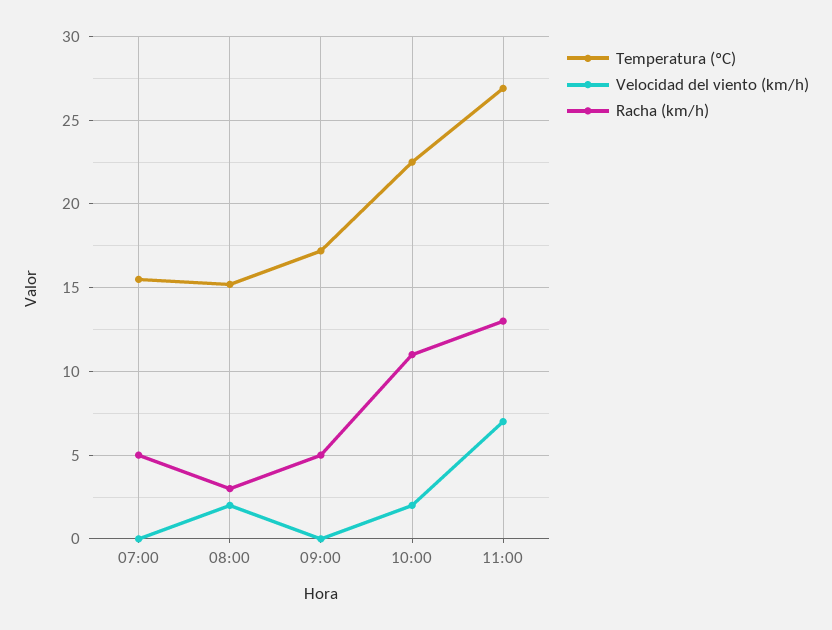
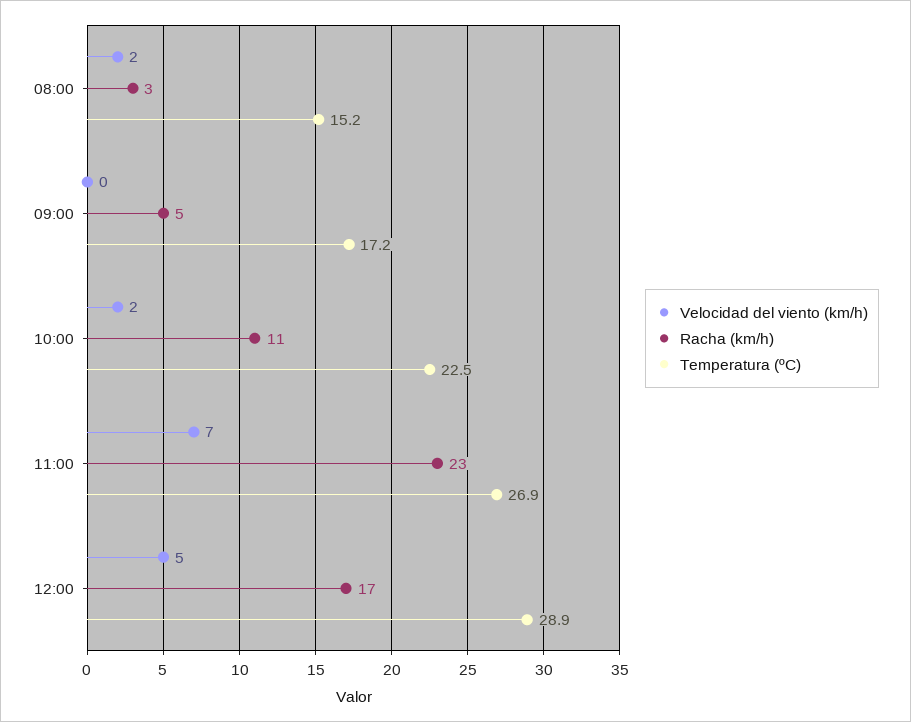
Temperatura (ºC), 07:00: 15.5 -> none
Velocidad del viento (km/h), 07:00: 0 -> none
Racha (km/h), 07:00: 5 -> none
Racha (km/h), 11:00: 13 -> 23
Velocidad del viento (km/h), 12:00: none -> 5
Racha (km/h), 12:00: none -> 17
Temperatura (ºC), 12:00: none -> 28.9

